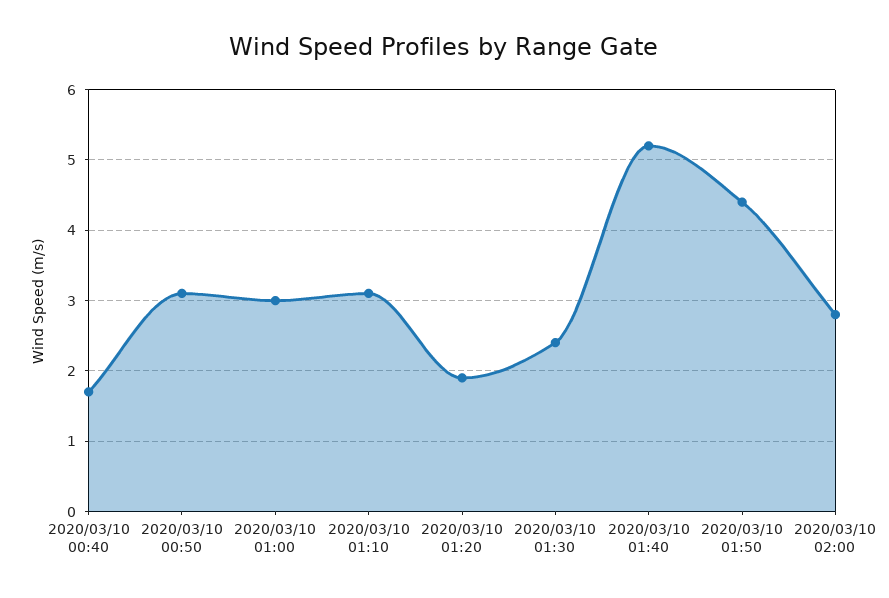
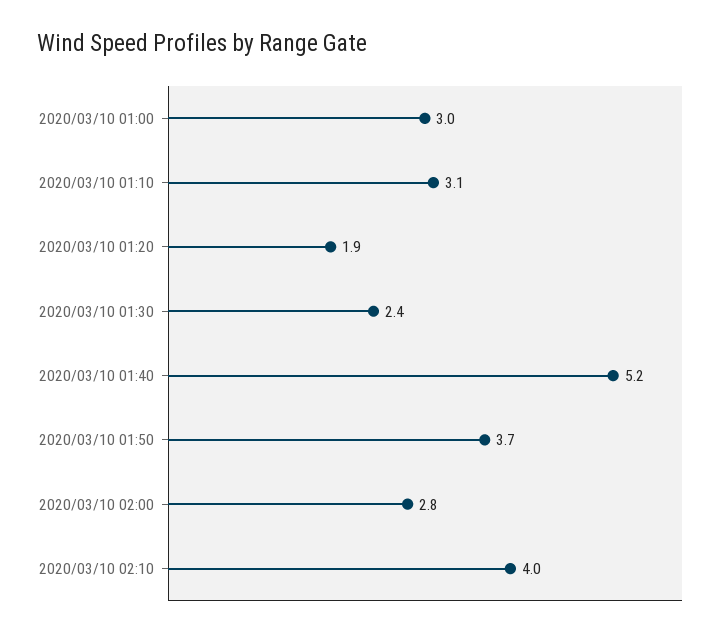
2020/03/10 00:40: 1.7 -> none
2020/03/10 00:50: 3.1 -> none
2020/03/10 01:50: 4.4 -> 3.7
2020/03/10 02:10: none -> 4

